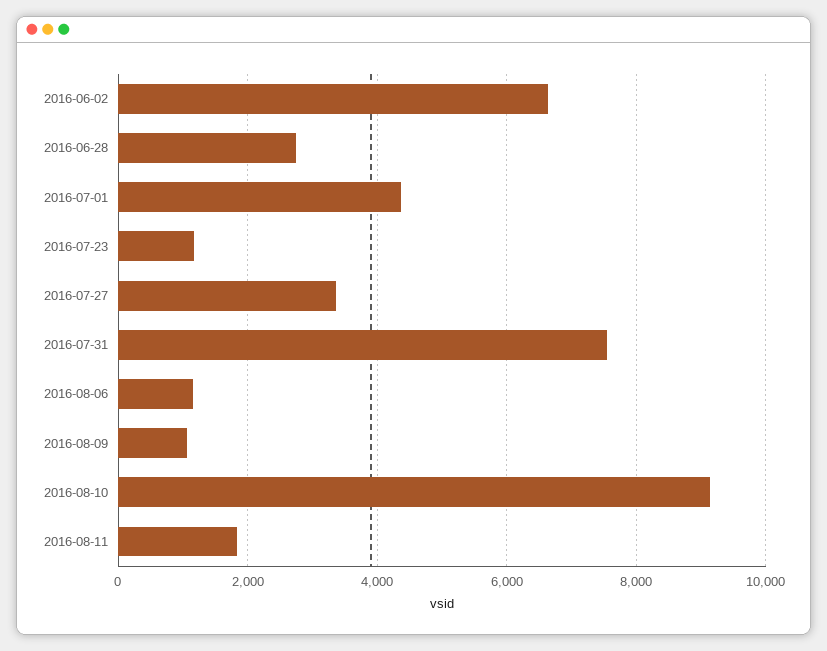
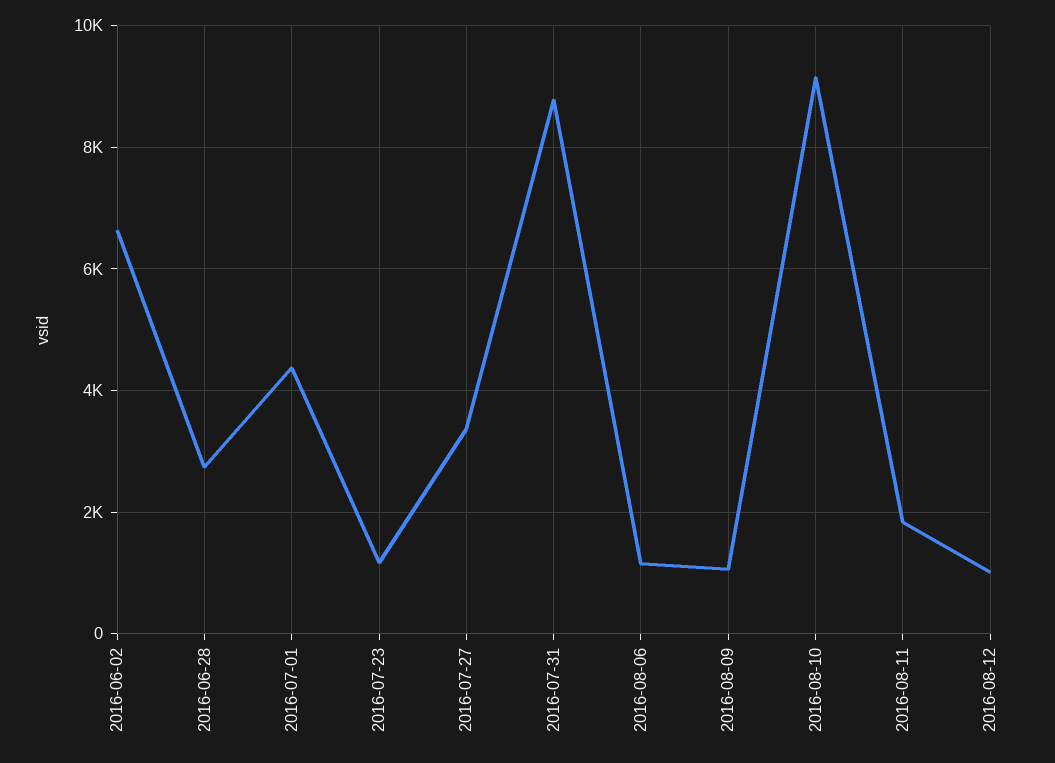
2016-07-31: 7600 -> 8800
2016-08-12: none -> 1000

